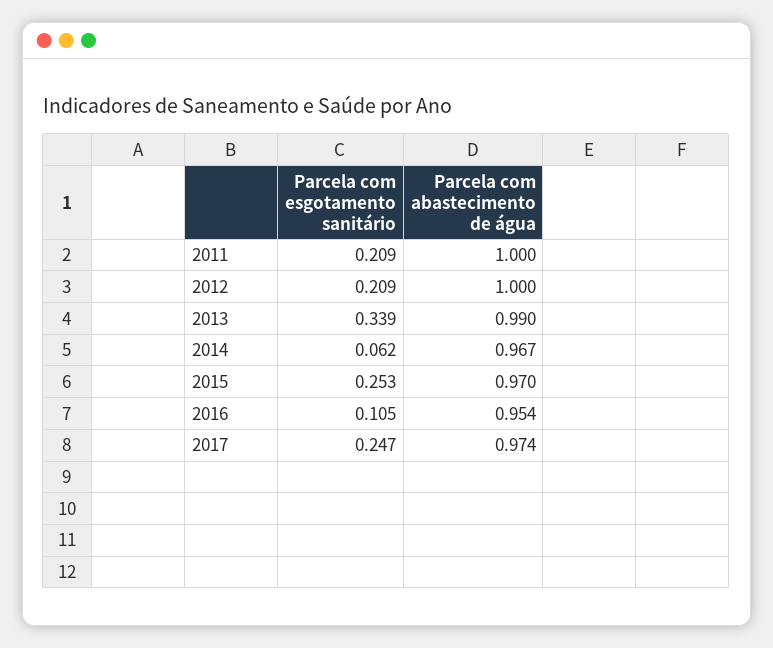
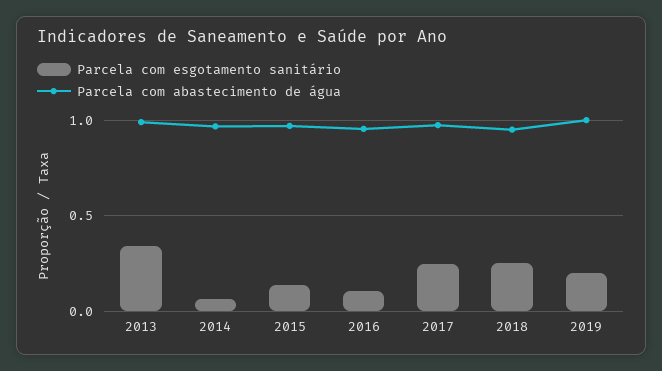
Parcela com esgotamento sanitário, 2011: 0.209 -> none
Parcela com abastecimento de água, 2011: 1 -> none
Parcela com esgotamento sanitário, 2012: 0.209 -> none
Parcela com abastecimento de água, 2012: 1 -> none
Parcela com esgotamento sanitário, 2015: 0.253 -> 0.15
Parcela com esgotamento sanitário, 2018: none -> 0.25
Parcela com abastecimento de água, 2018: none -> 0.95
Parcela com esgotamento sanitário, 2019: none -> 0.2
Parcela com abastecimento de água, 2019: none -> 1

